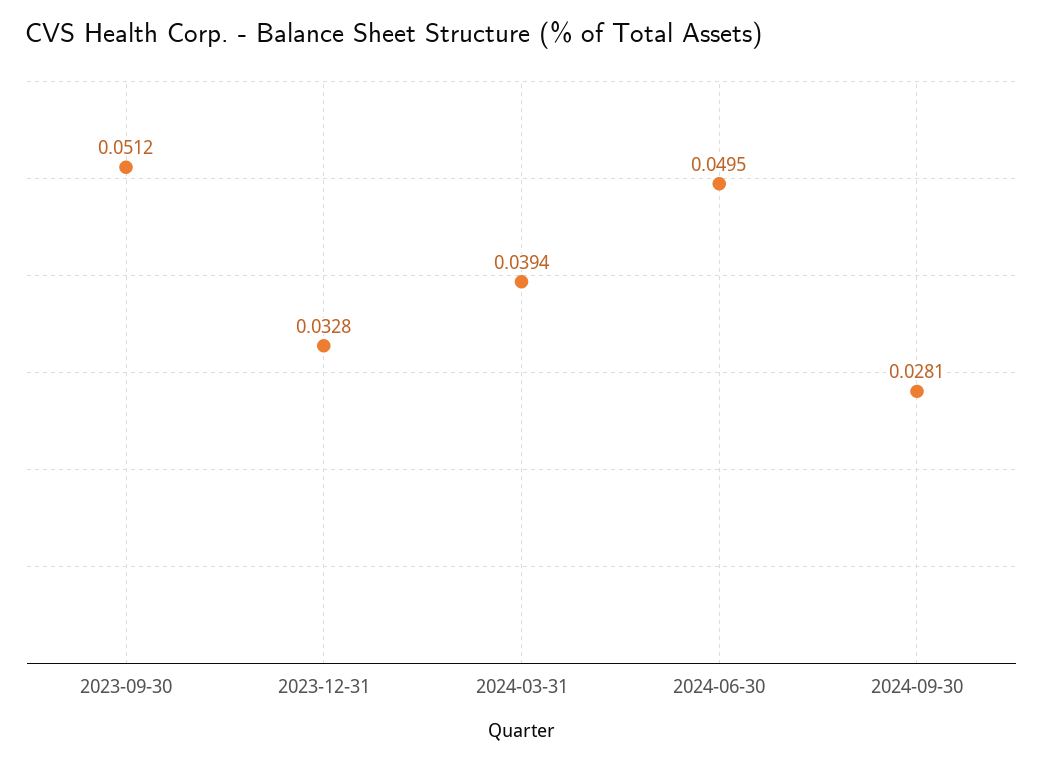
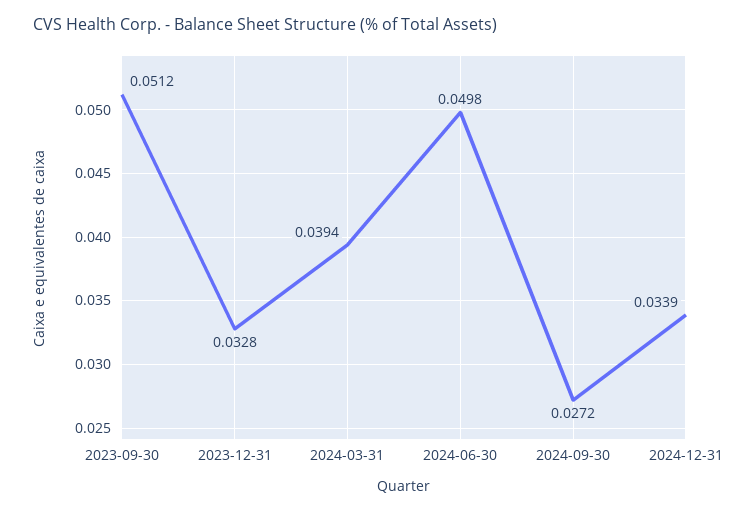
2024-06-30: 0.0495 -> 0.0498
2024-09-30: 0.0281 -> 0.0272
2024-12-31: none -> 0.0339

